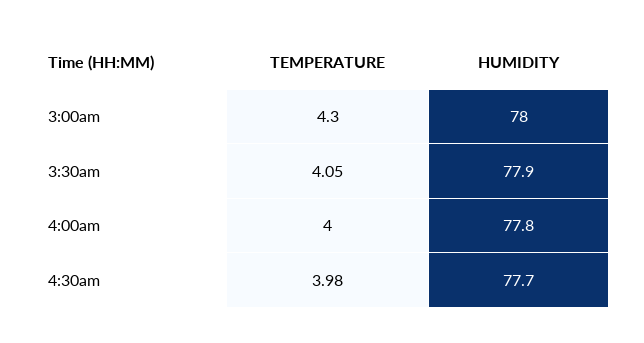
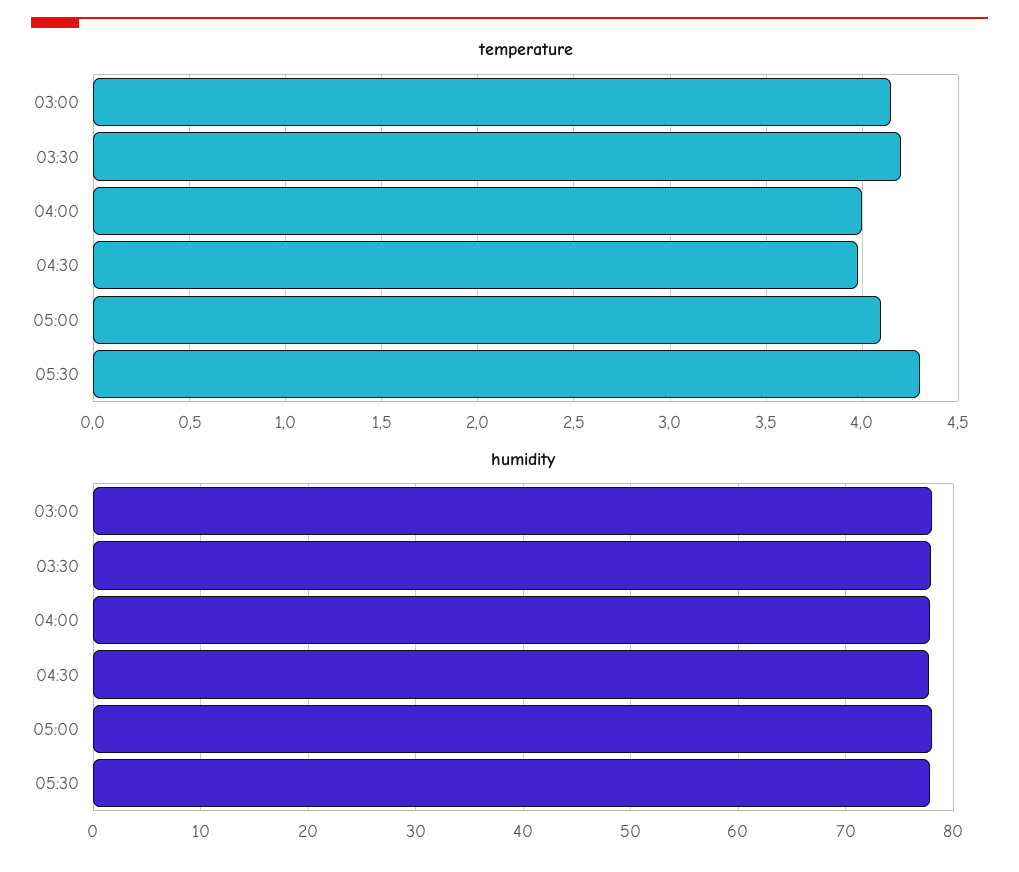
TEMPERATURE, 3:00am: 4.3 -> 4.15
TEMPERATURE, 3:30am: 4.05 -> 4.2
TEMPERATURE, 05:00: none -> 4.1
TEMPERATURE, 05:30: none -> 4.3
HUMIDITY, 05:00: none -> 78
HUMIDITY, 05:30: none -> 78

